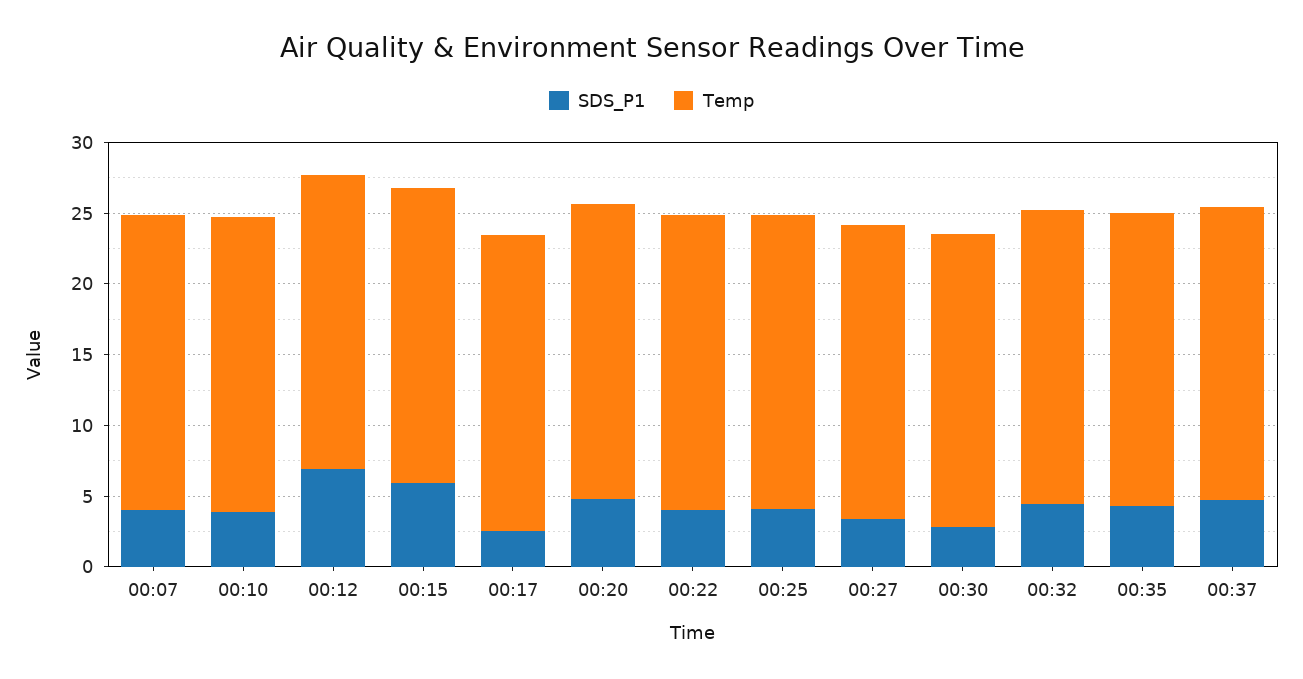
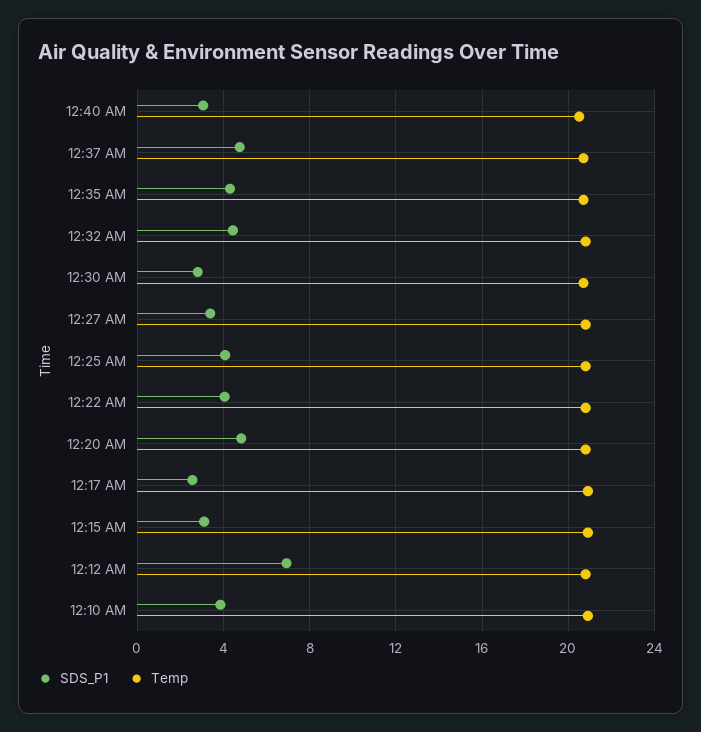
SDS_P1, 00:07: 4 -> none
Temp, 00:07: 21 -> none
SDS_P1, 00:15: 6 -> 3
SDS_P1, 12:40 AM: none -> 3
Temp, 12:40 AM: none -> 20.5

